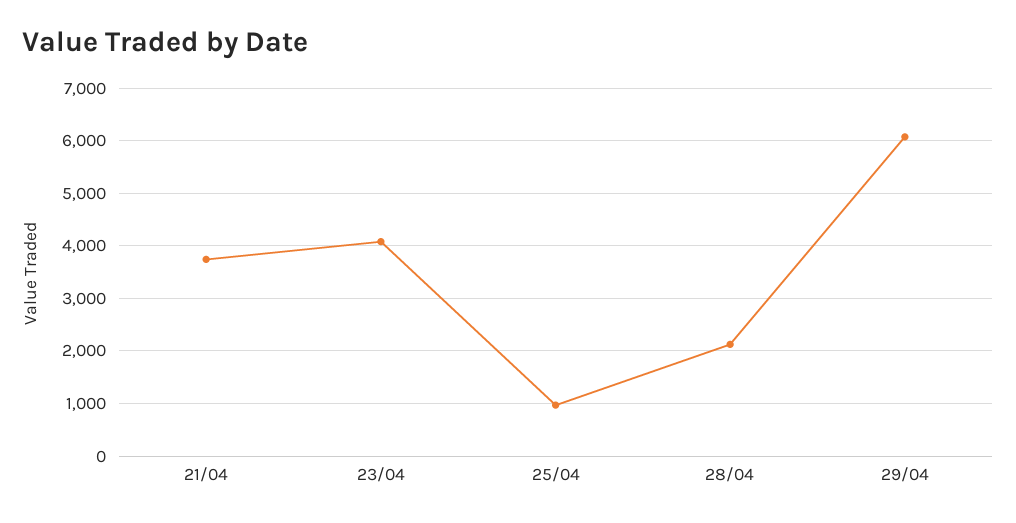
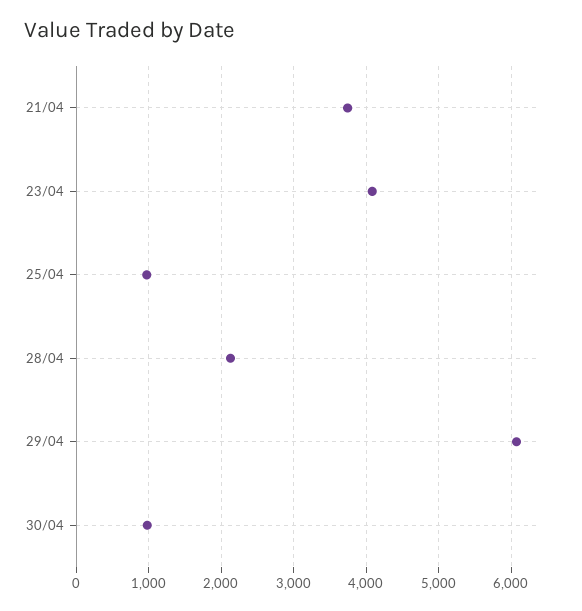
30/04: none -> 1000

